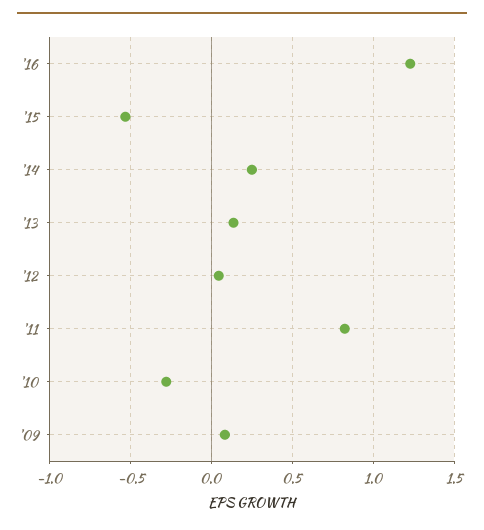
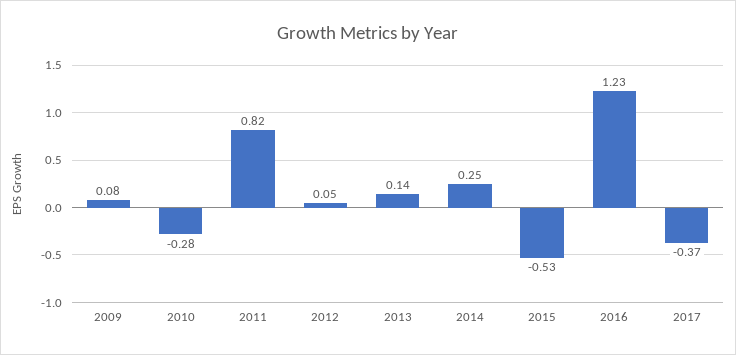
2017: none -> -0.37

